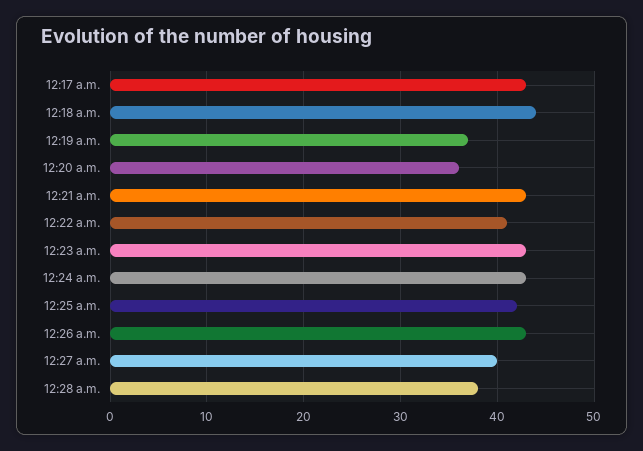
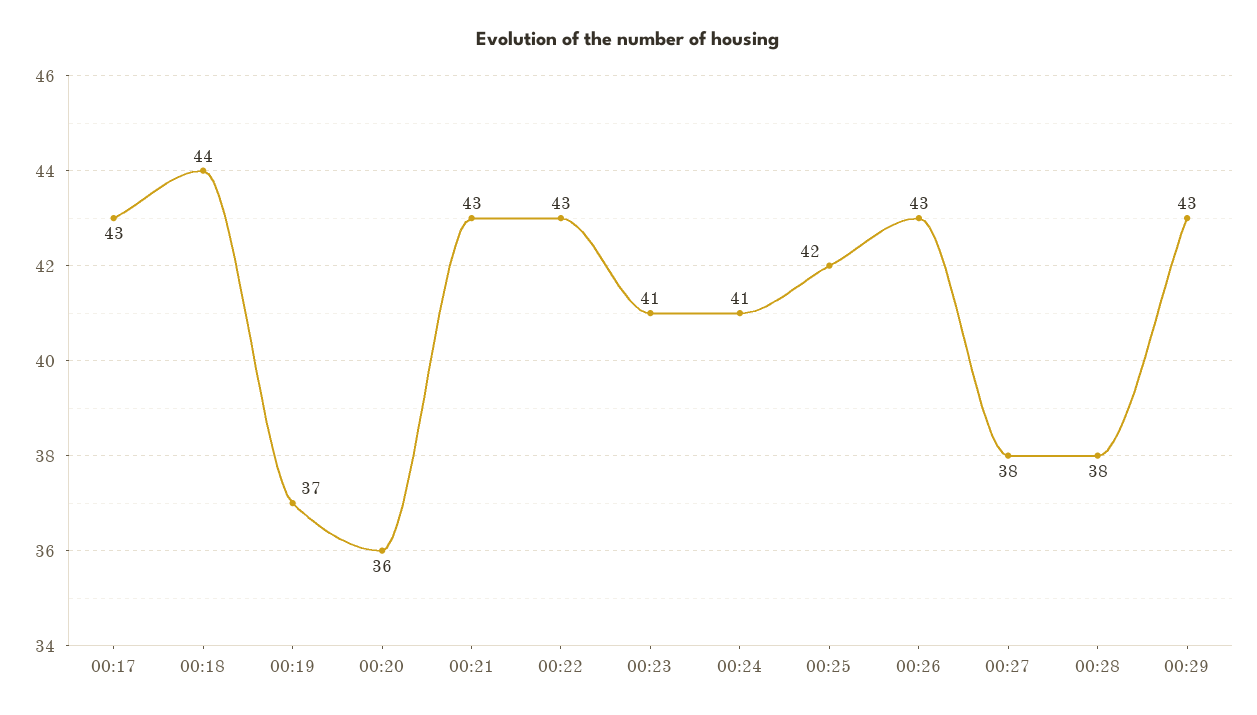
12:22 a.m.: 41 -> 43
12:23 a.m.: 43 -> 41
12:24 a.m.: 43 -> 41
12:27 a.m.: 40 -> 38
00:29: none -> 43

